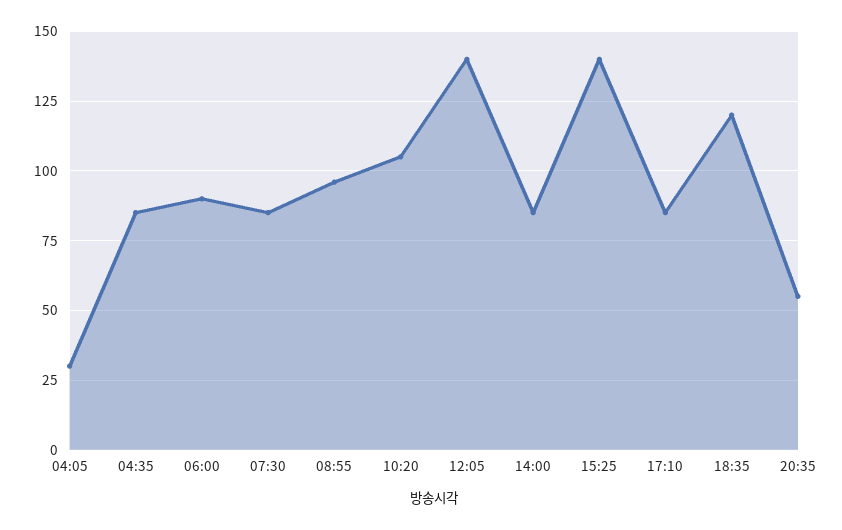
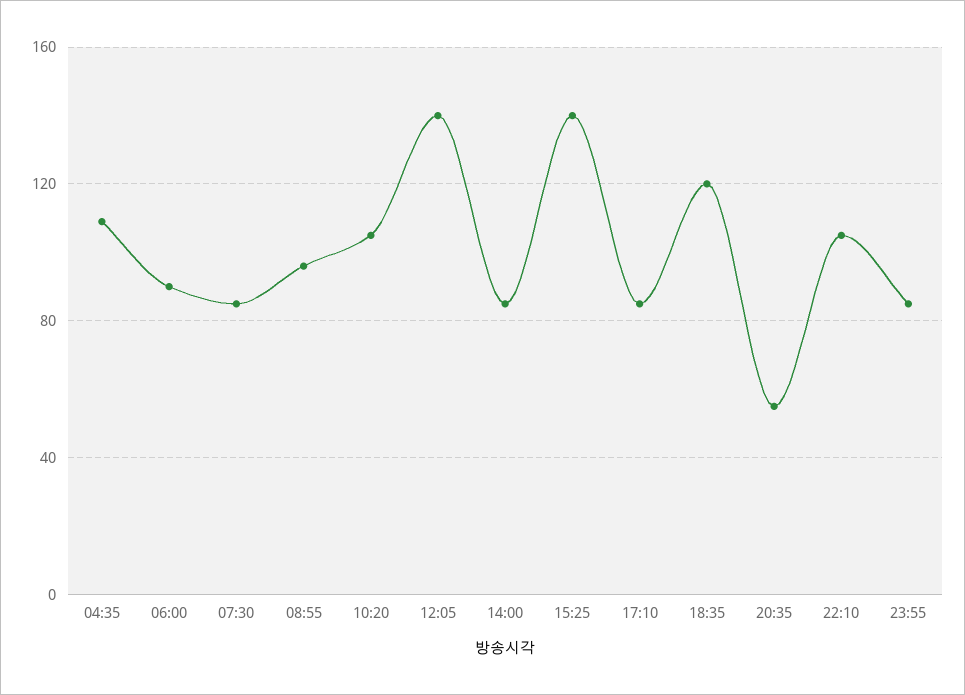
04:05: 30 -> none
04:35: 85 -> 110
22:10: none -> 105
23:55: none -> 85

